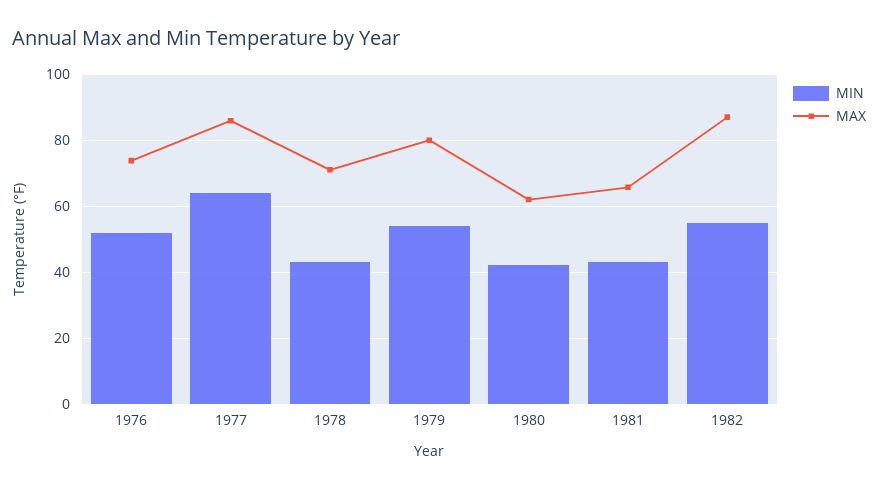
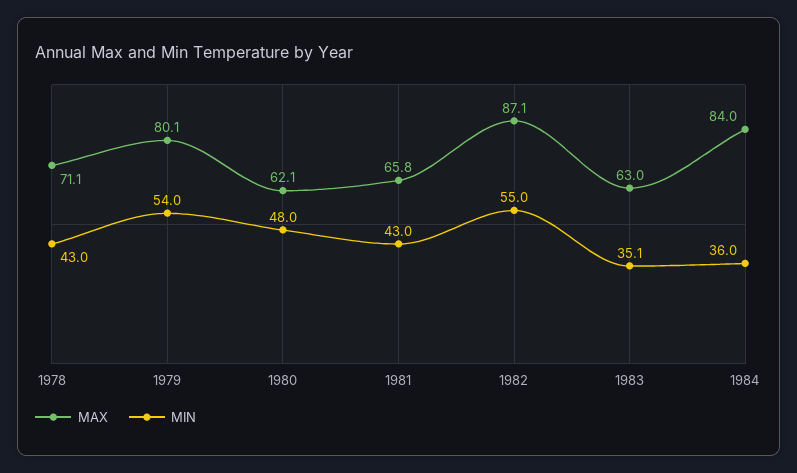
MIN, 1976: 52 -> none
MAX, 1976: 74 -> none
MIN, 1977: 64 -> none
MAX, 1977: 86 -> none
MIN, 1980: 42 -> 48
MAX, 1983: none -> 63
MIN, 1983: none -> 35.1
MAX, 1984: none -> 84
MIN, 1984: none -> 36

